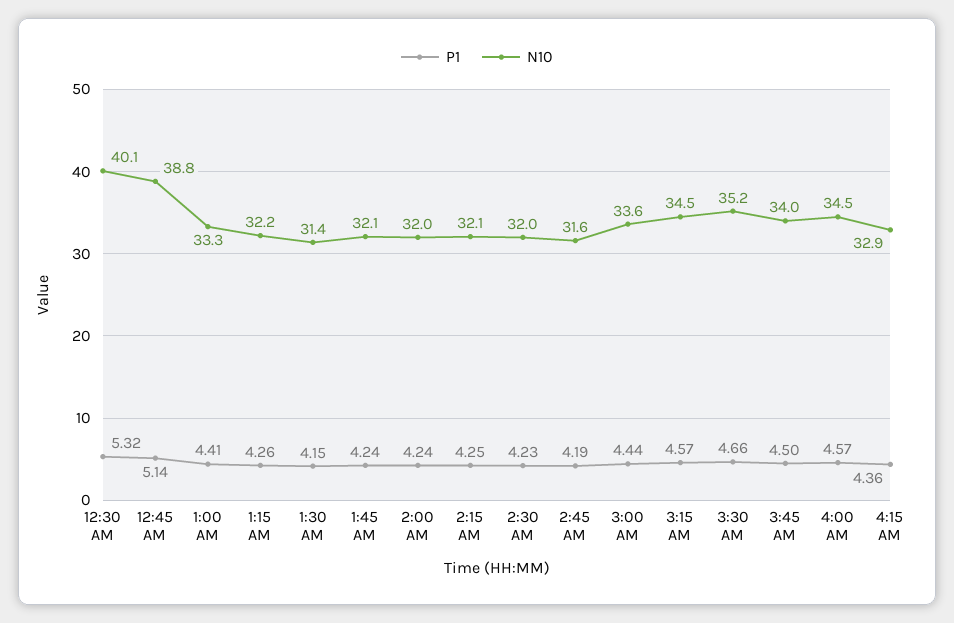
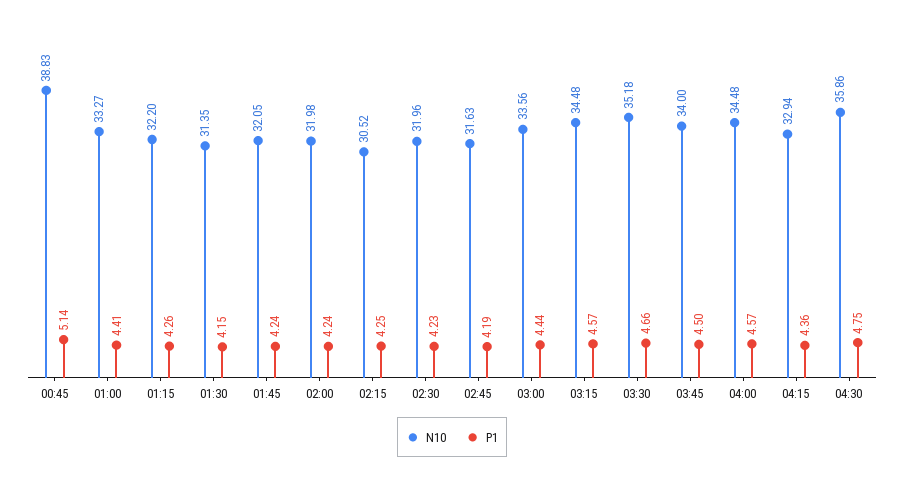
P1, 12:30 AM: 5.32 -> none
N10, 12:30 AM: 40.1 -> none
N10, 2:15 AM: 32.1 -> 30.52
N10, 04:30: none -> 35.86
P1, 04:30: none -> 4.75

